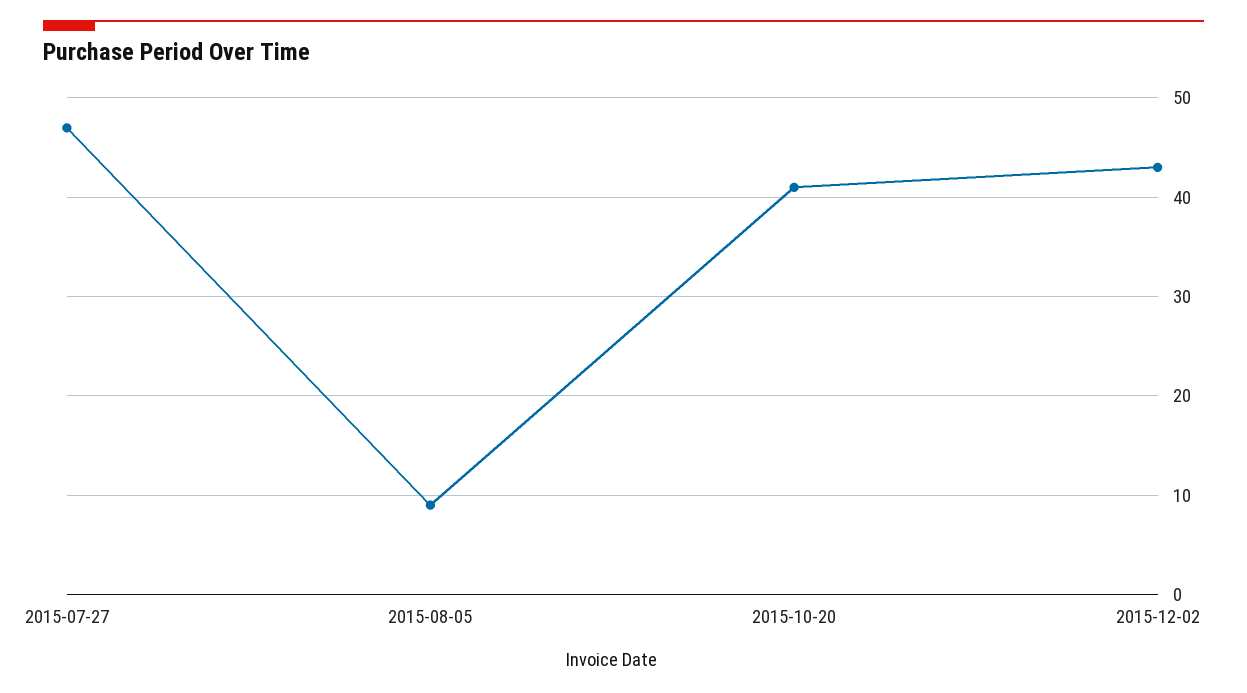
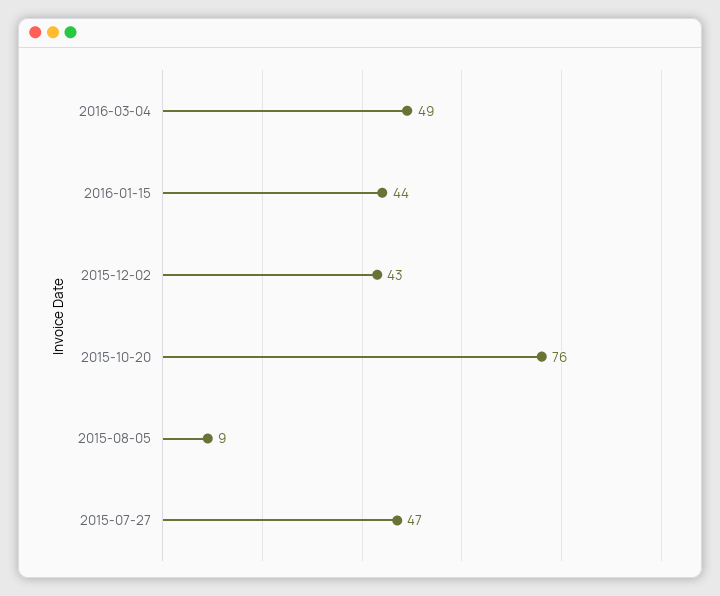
2015-10-20: 41 -> 76
2016-03-04: none -> 49
2016-01-15: none -> 44

